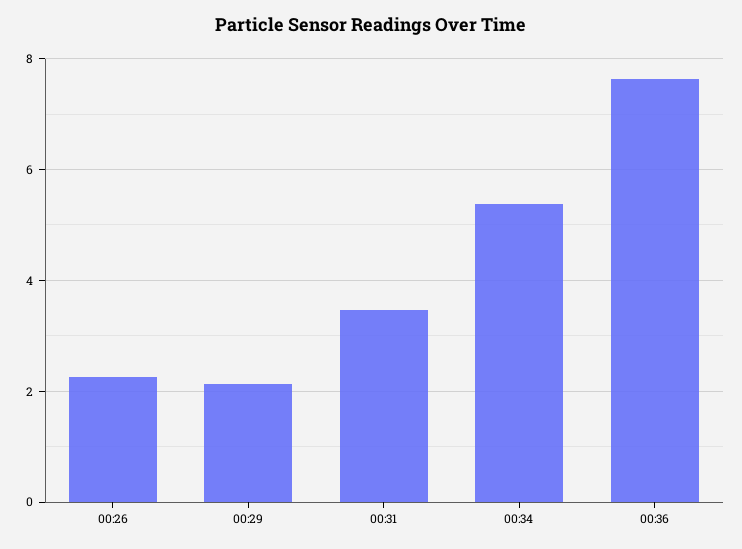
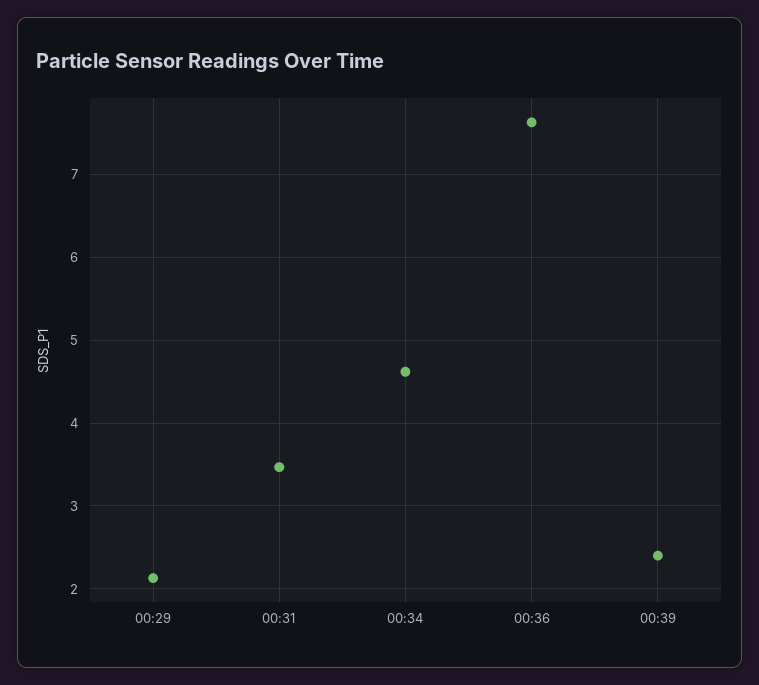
00:26: 2.2 -> none
00:34: 5.4 -> 4.6
00:39: none -> 2.4

